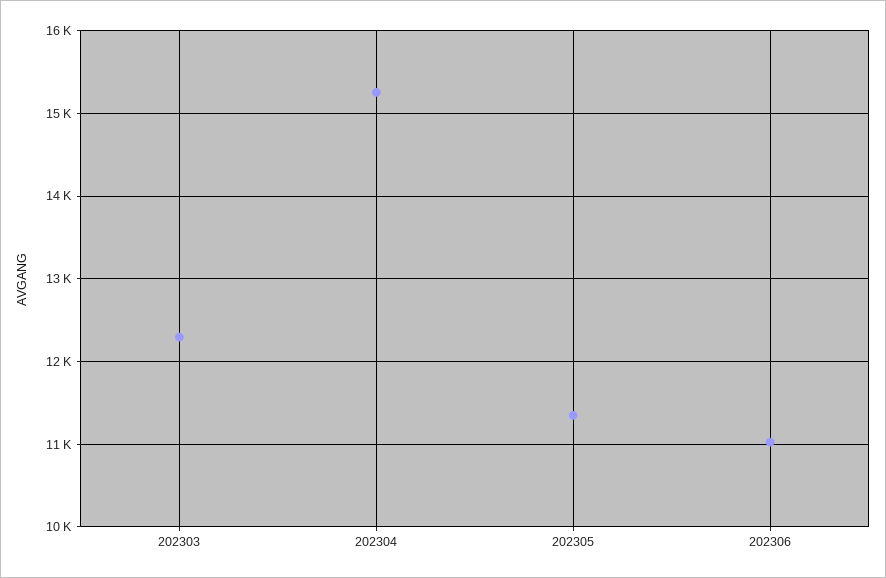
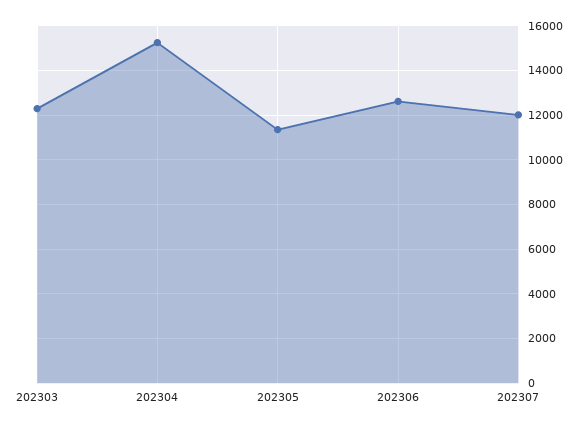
202306: 11000 -> 12500
202307: none -> 12000

